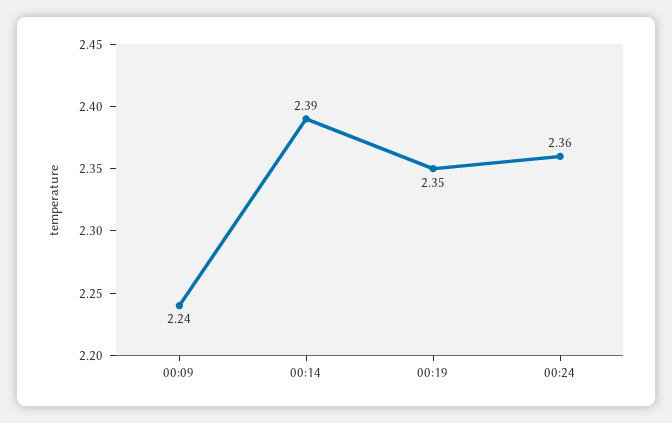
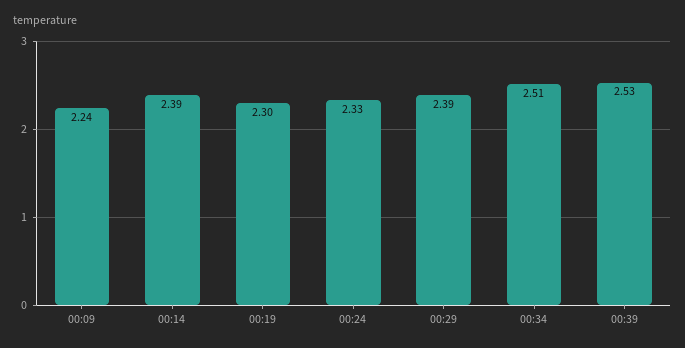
00:19: 2.35 -> 2.3
00:24: 2.36 -> 2.33
00:29: none -> 2.39
00:34: none -> 2.51
00:39: none -> 2.53

